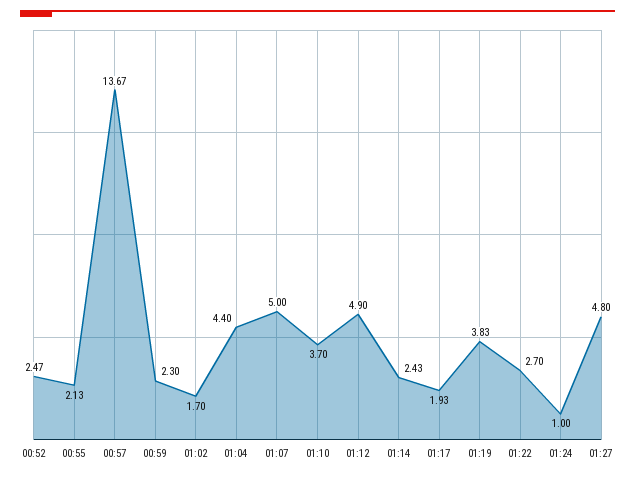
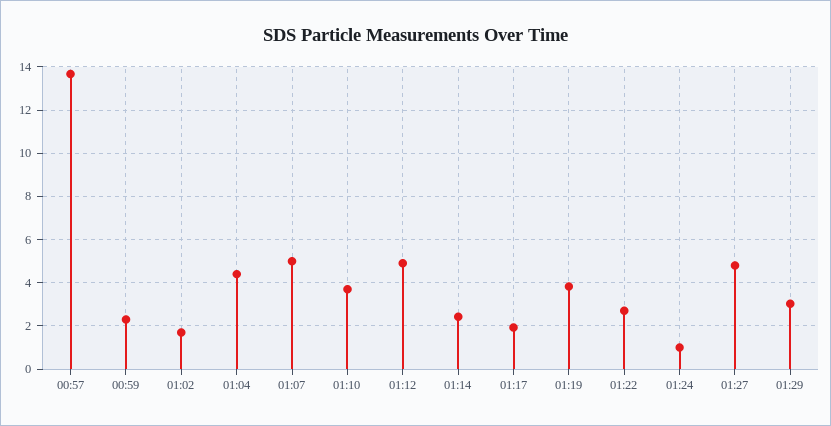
00:52: 2.47 -> none
00:55: 2.13 -> none
01:29: none -> 3

